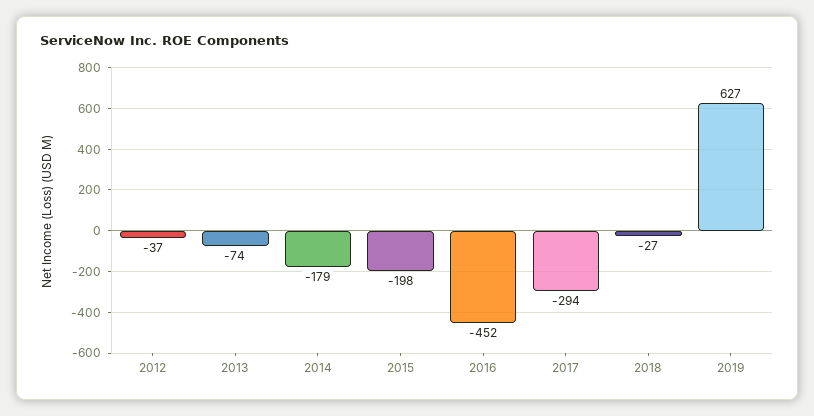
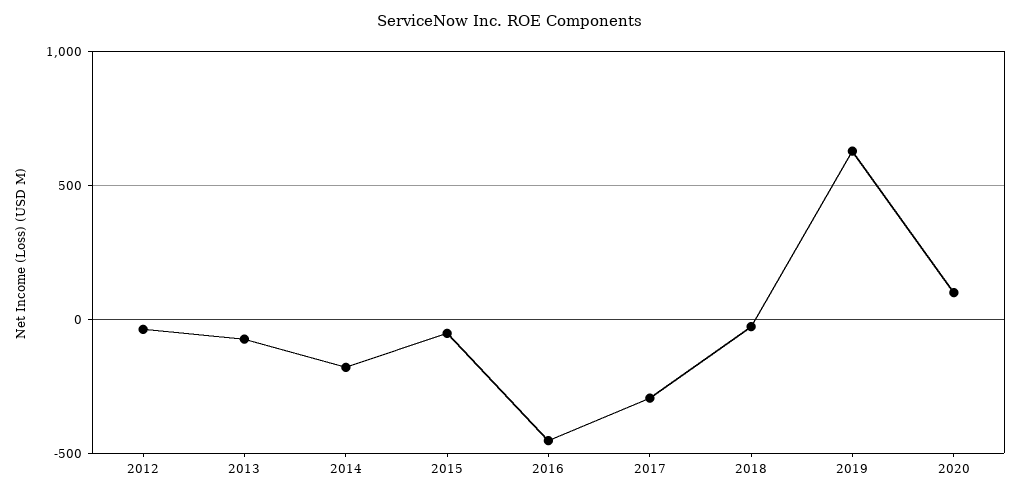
2015: -198 -> -50
2020: none -> 100

